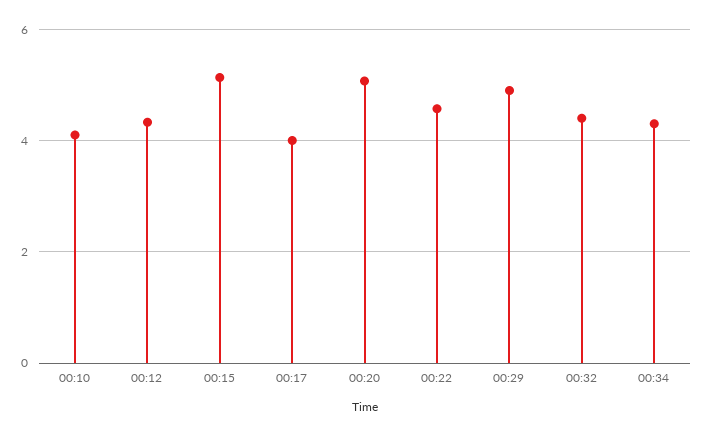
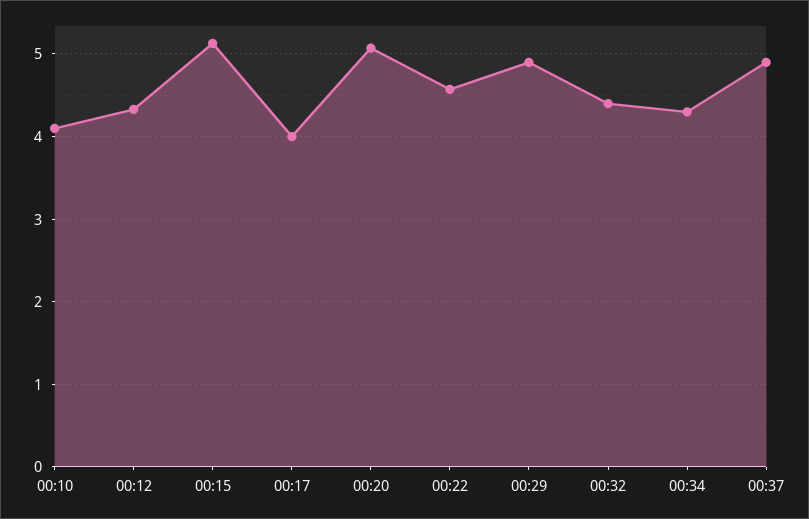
00:37: none -> 4.9

